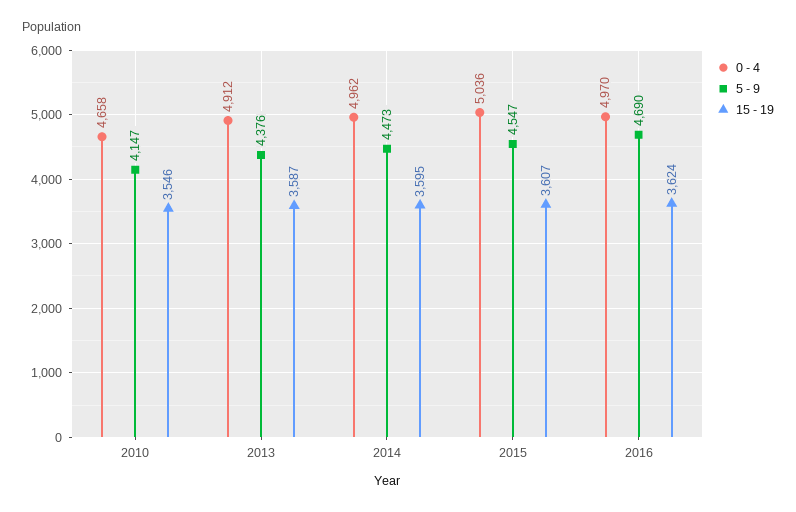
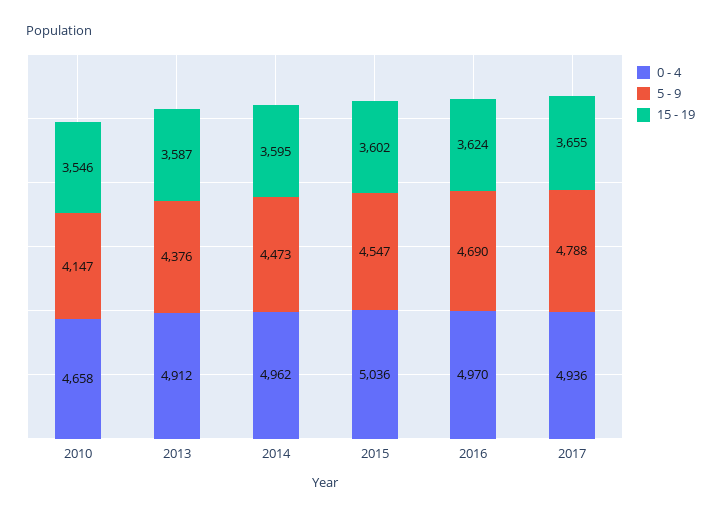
15 - 19, 2015: 3607 -> 3602
0 - 4, 2017: none -> 4936
5 - 9, 2017: none -> 4788
15 - 19, 2017: none -> 3655

